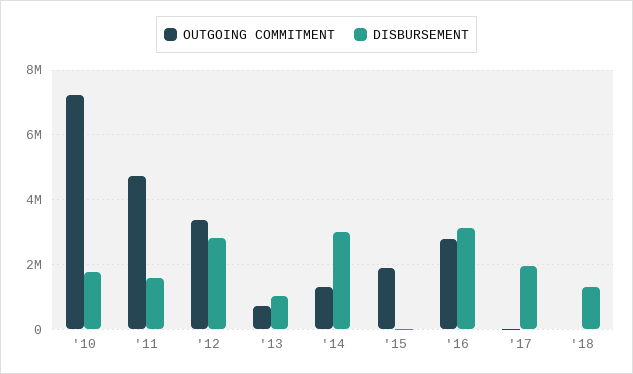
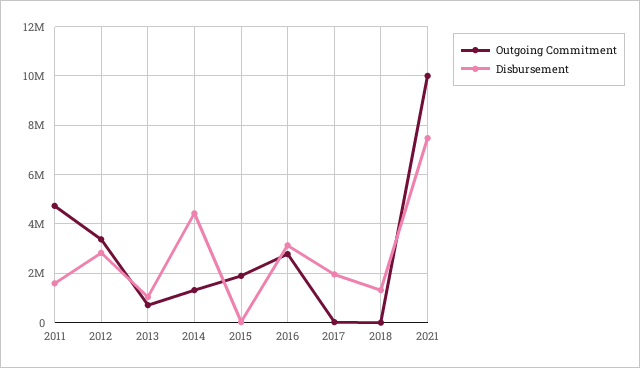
OUTGOING COMMITMENT, '10: 7200000 -> none
DISBURSEMENT, '10: 1800000 -> none
DISBURSEMENT, '14: 3000000 -> 4500000
OUTGOING COMMITMENT, 2021: none -> 10000000
DISBURSEMENT, 2021: none -> 7500000

